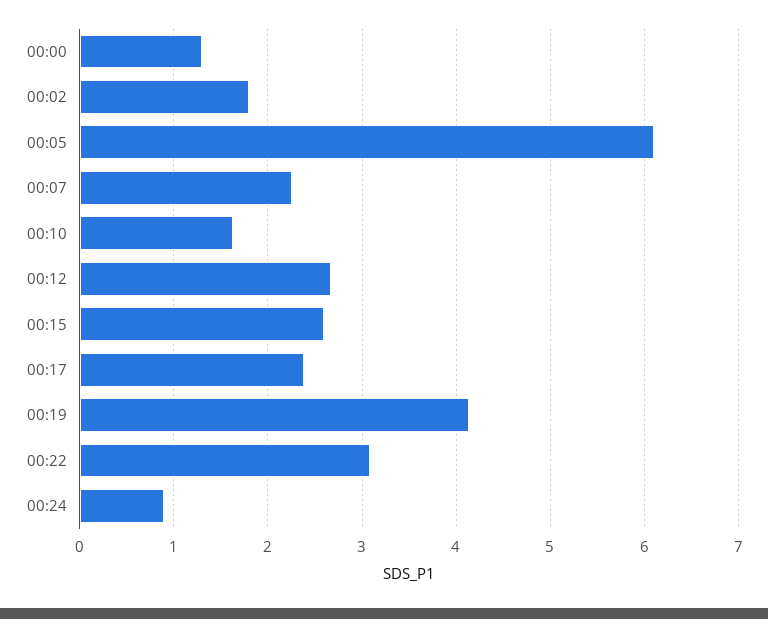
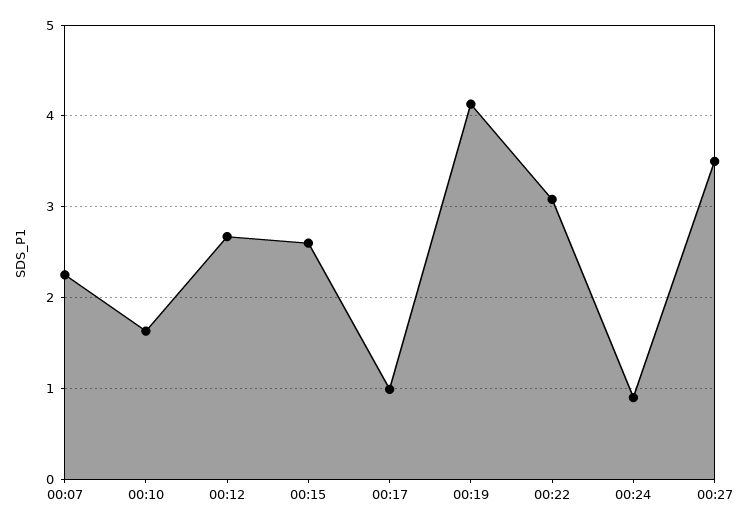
00:00: 1.3 -> none
00:02: 1.8 -> none
00:05: 6.1 -> none
00:17: 2.4 -> 1
00:27: none -> 3.5

